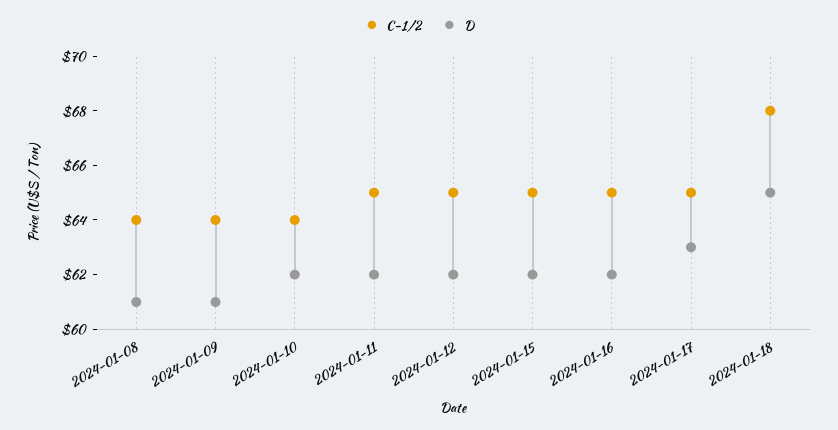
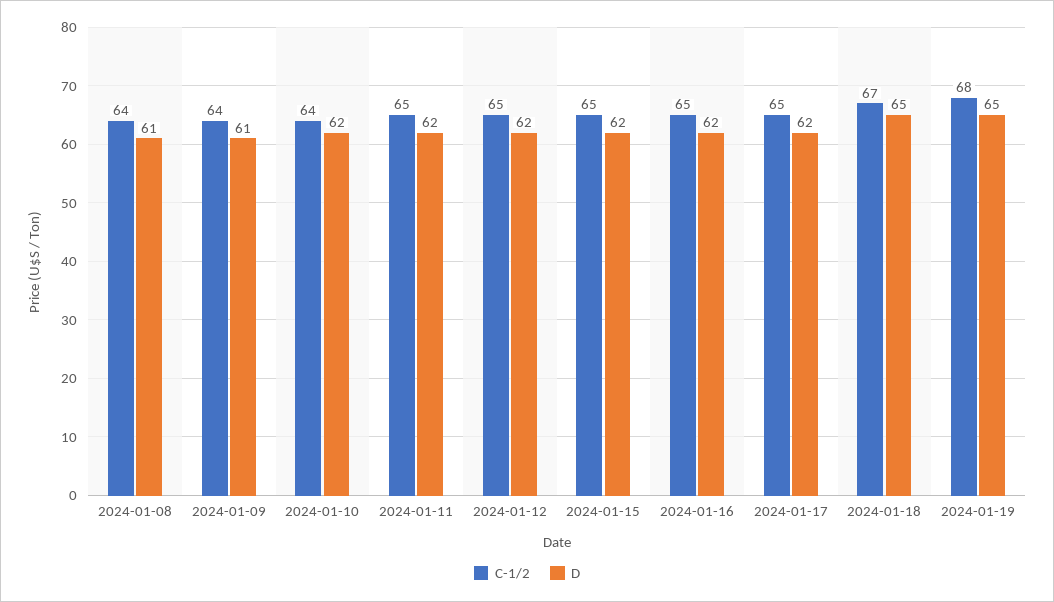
D, 2024-01-17: 63 -> 62
C-1/2, 2024-01-18: 68 -> 67
C-1/2, 2024-01-19: none -> 68
D, 2024-01-19: none -> 65

